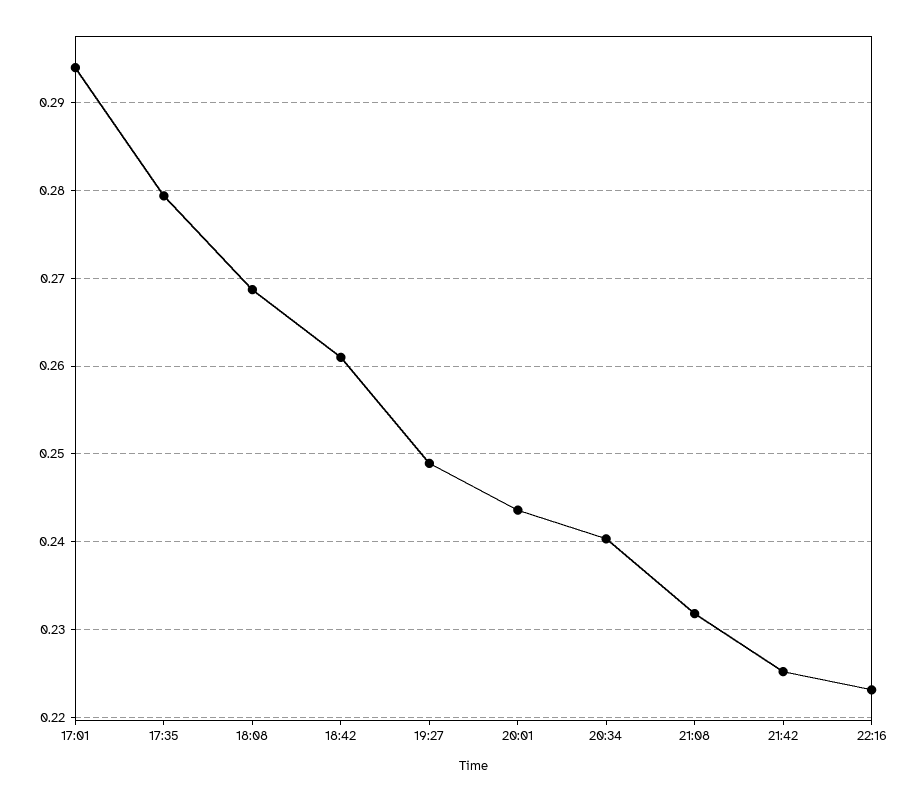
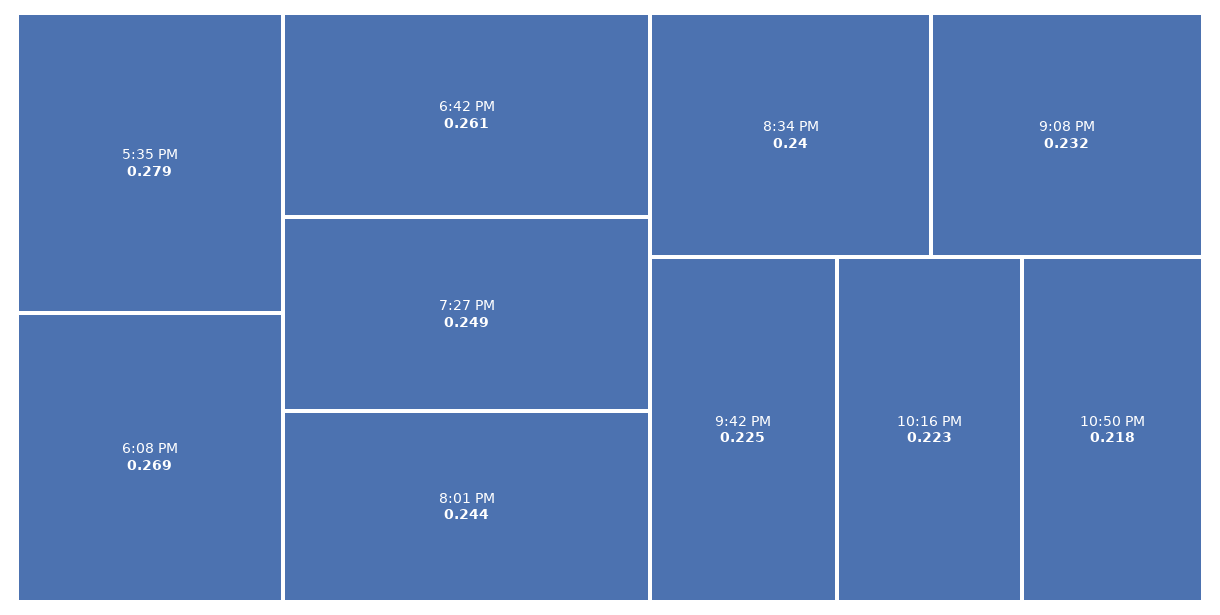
17:01: 0.294 -> none
10:50 PM: none -> 0.218

